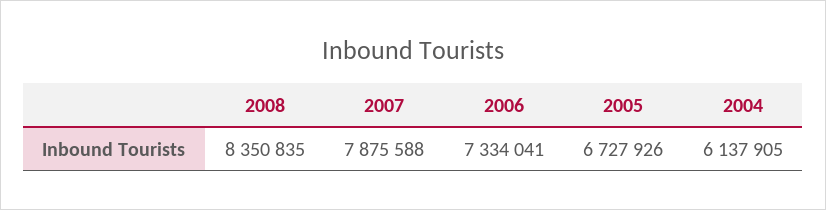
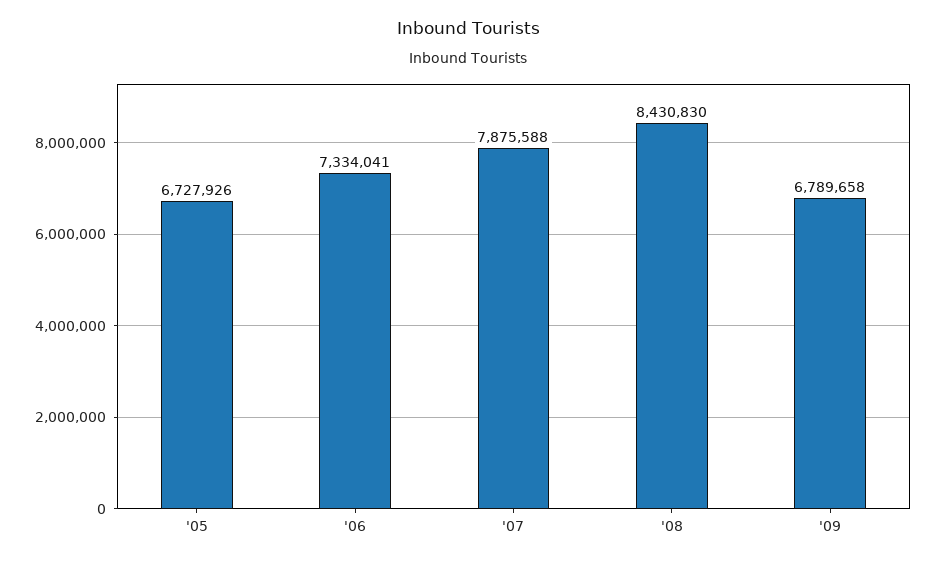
2008: 8350835 -> 8430830
2004: 6137905 -> none
'09: none -> 6789658

